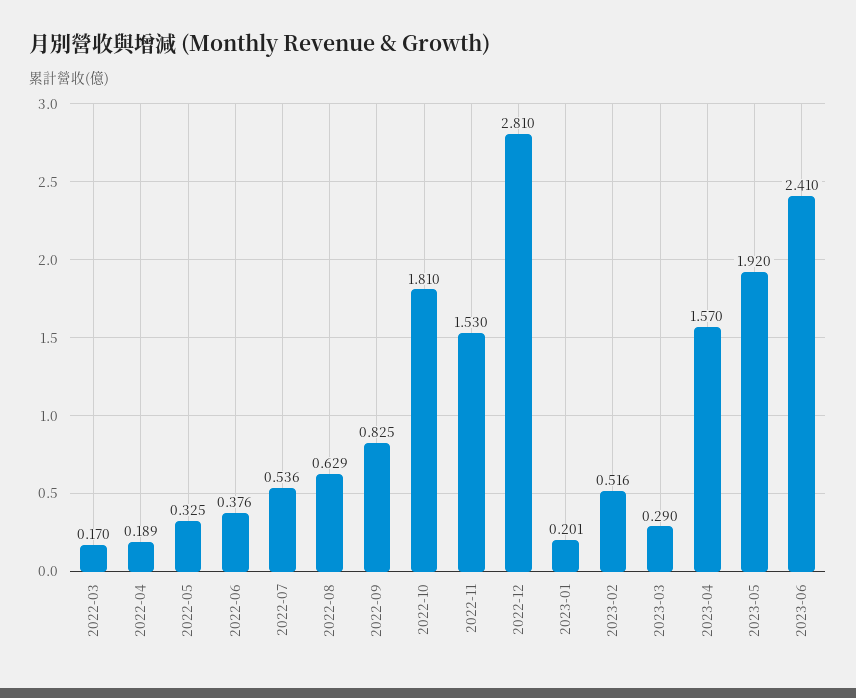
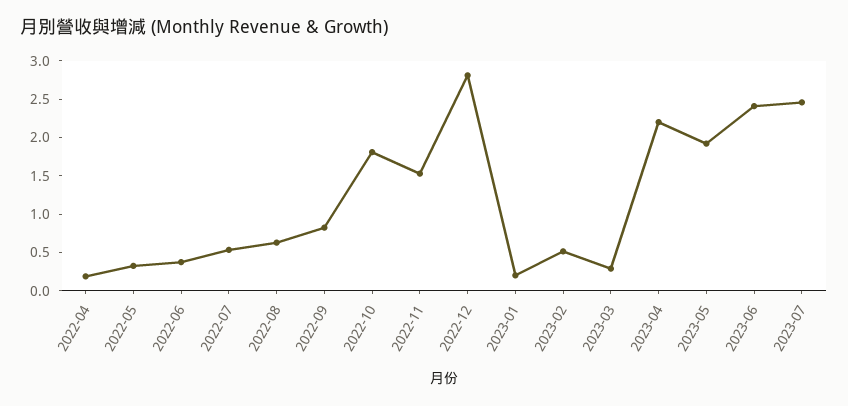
2022-03: 0.17 -> none
2023-04: 1.57 -> 2.25
2023-07: none -> 2.5

